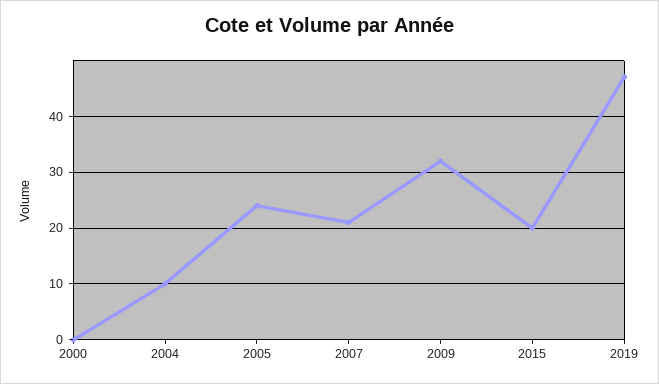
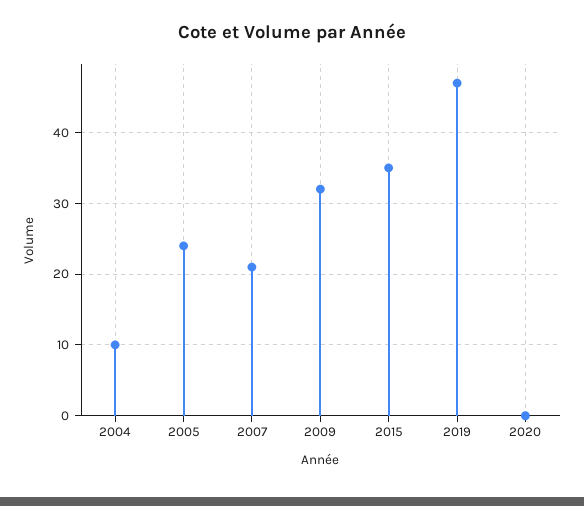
2000: 0 -> none
2015: 20 -> 35
2020: none -> 0

